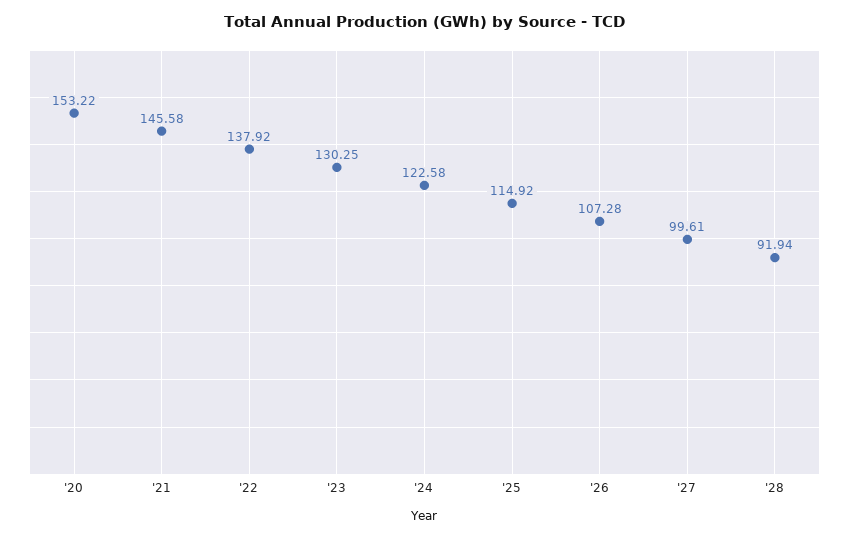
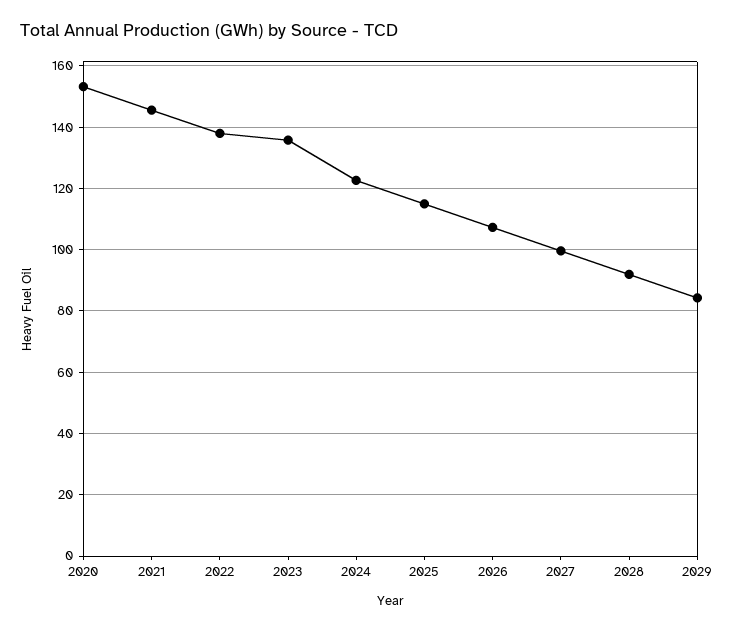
'23: 130.25 -> 136
2029: none -> 84

